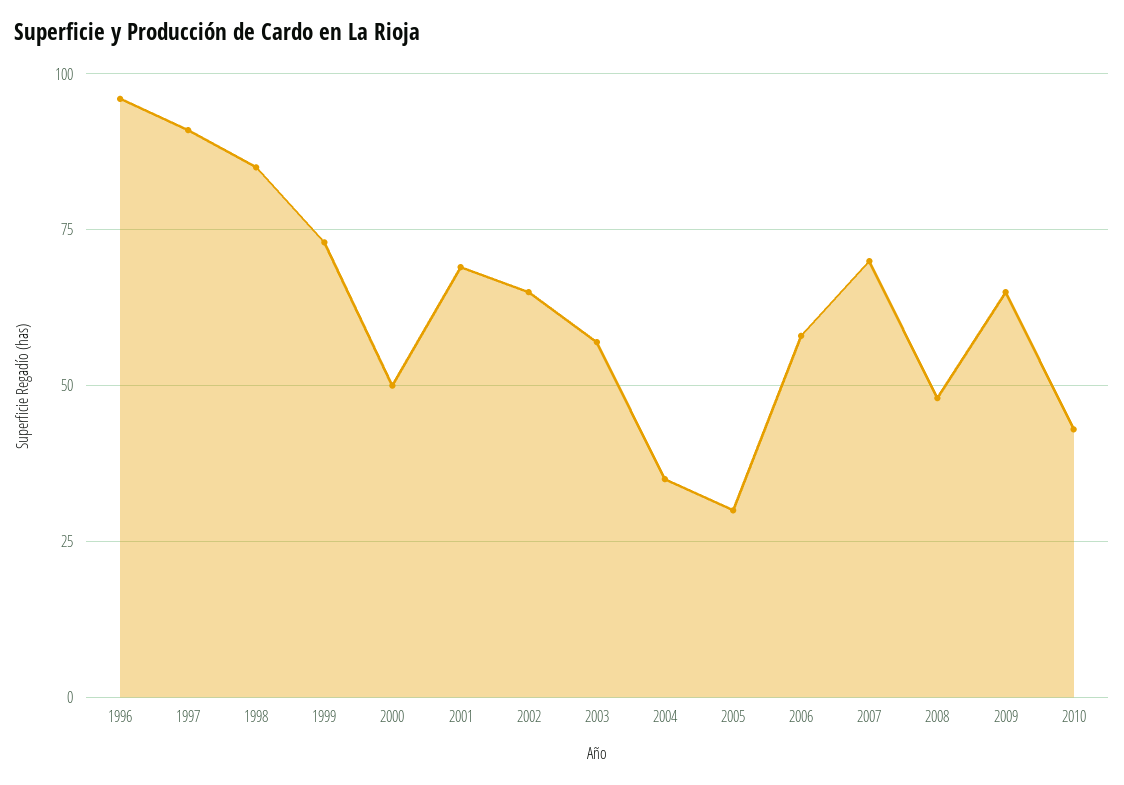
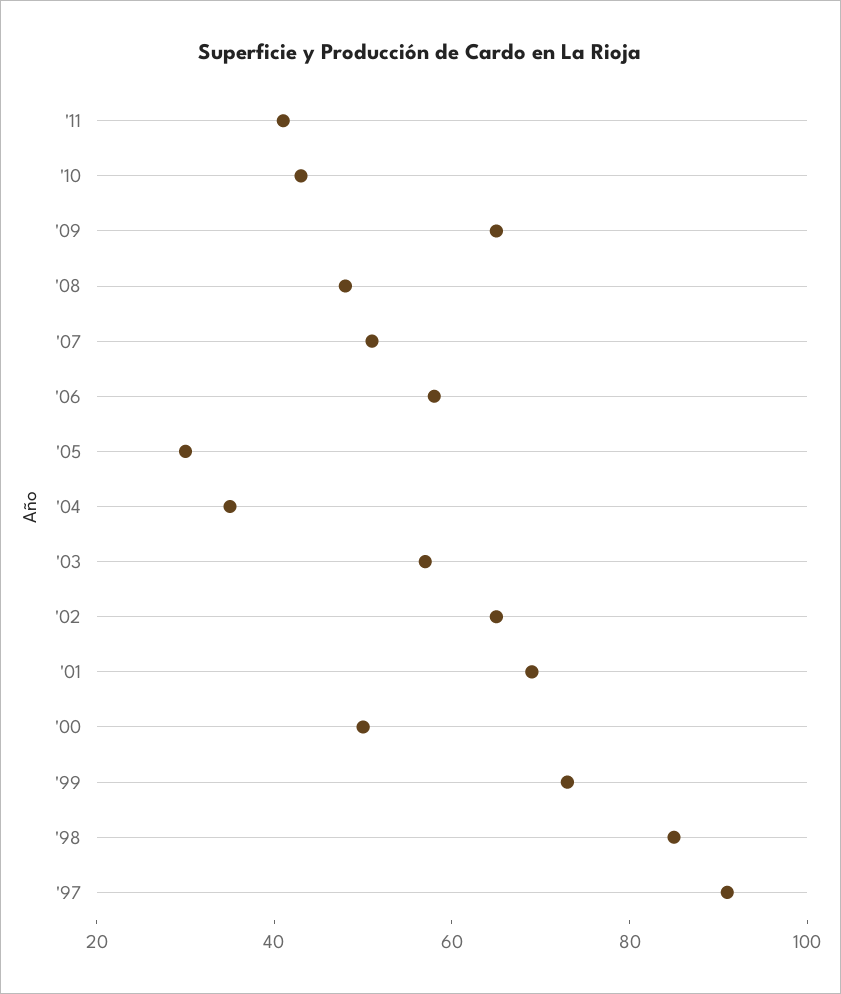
1996: 95 -> none
2007: 70 -> 50
'11: none -> 40

